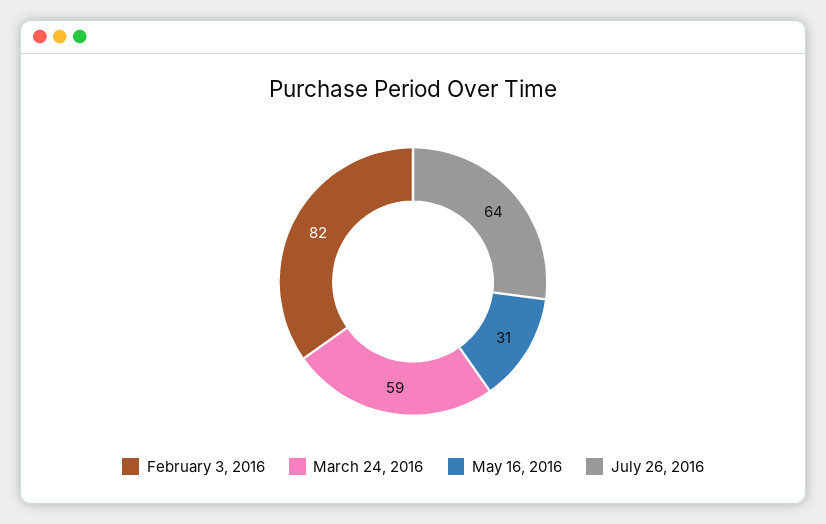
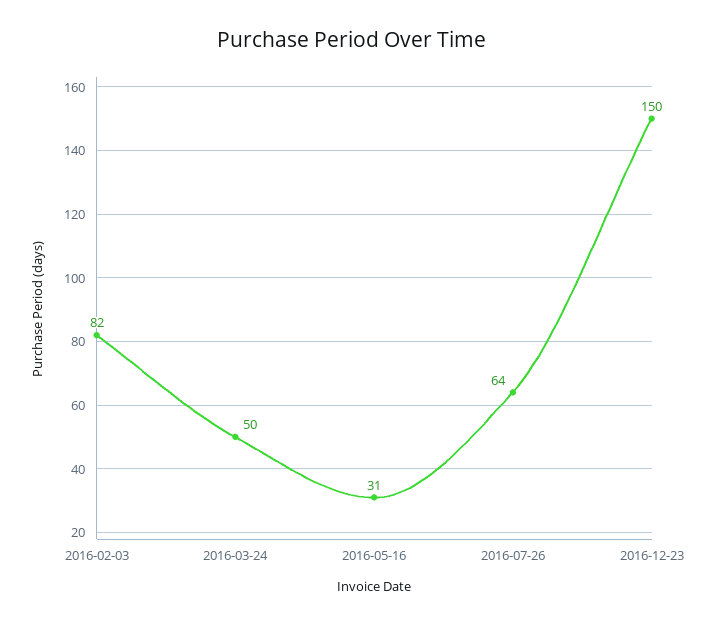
March 24, 2016: 59 -> 50
2016-12-23: none -> 150

